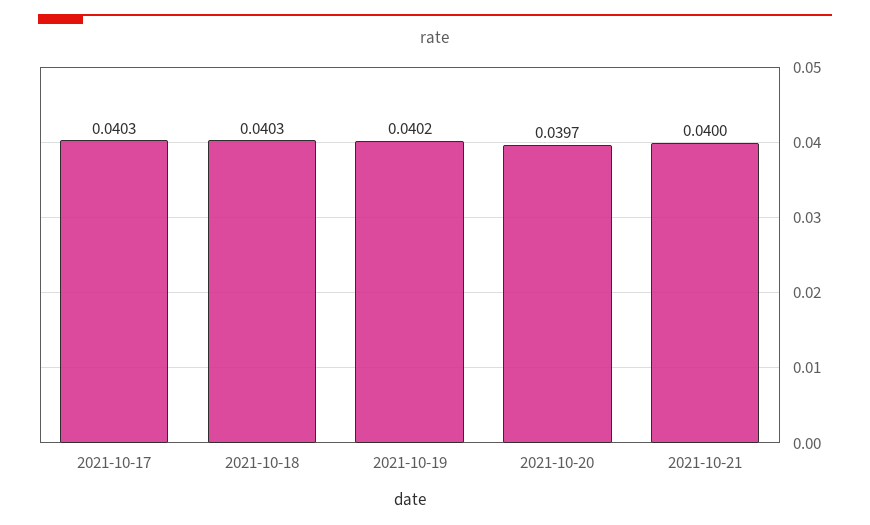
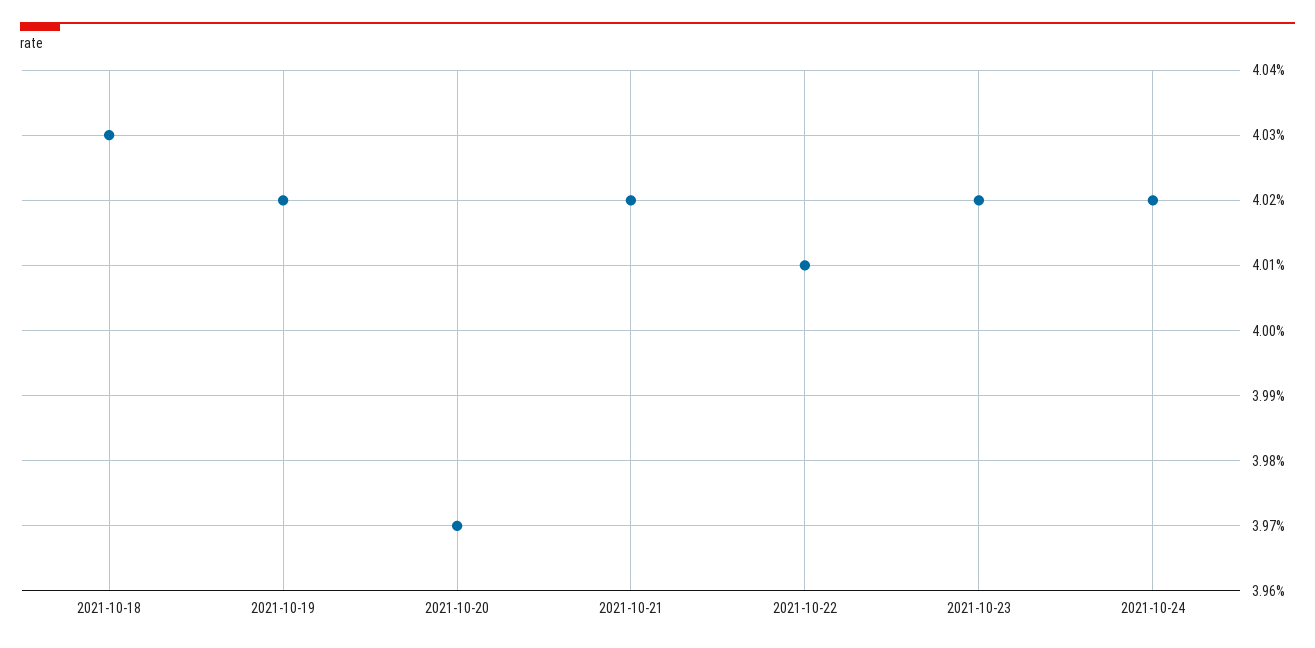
2021-10-17: 0.0403 -> none
2021-10-21: 0.04 -> 0.0402
2021-10-22: none -> 0.0401
2021-10-23: none -> 0.0402
2021-10-24: none -> 0.0402

